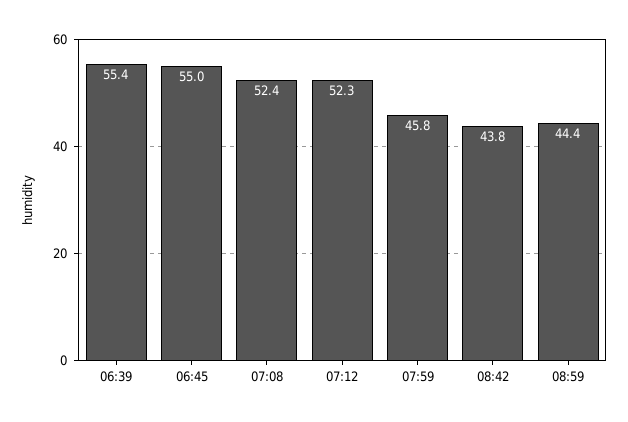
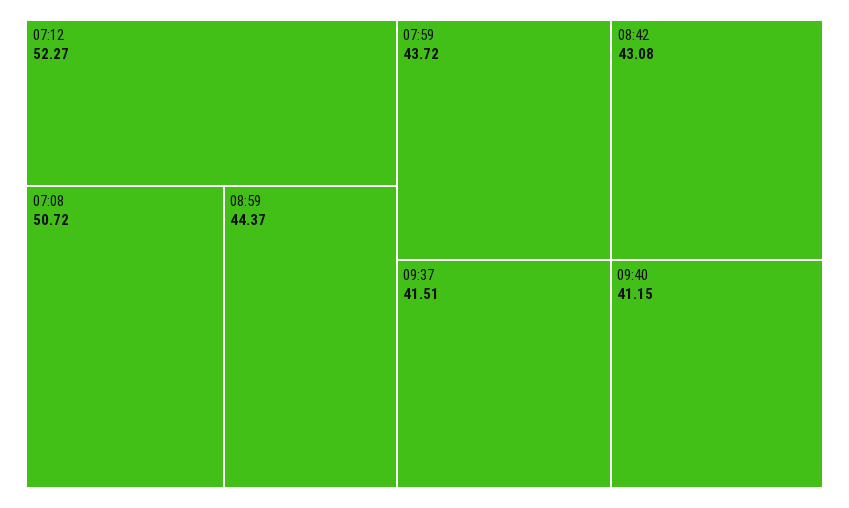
06:39: 55.4 -> none
06:45: 55 -> none
07:08: 52.4 -> 50.72
07:59: 45.8 -> 43.72
08:42: 43.8 -> 43.08
09:37: none -> 41.51
09:40: none -> 41.15

